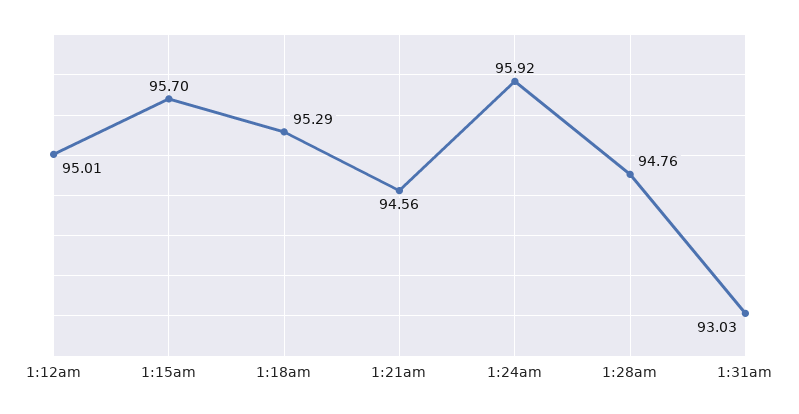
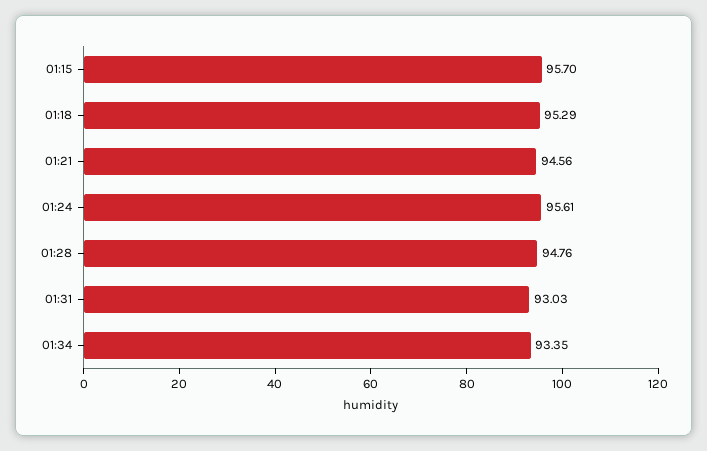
1:12am: 95.01 -> none
1:24am: 95.92 -> 95.61
01:34: none -> 93.35

